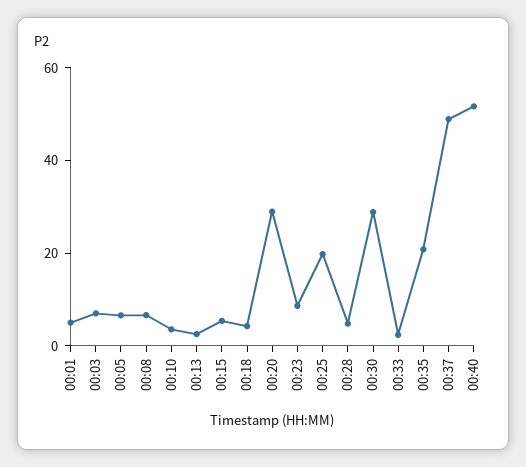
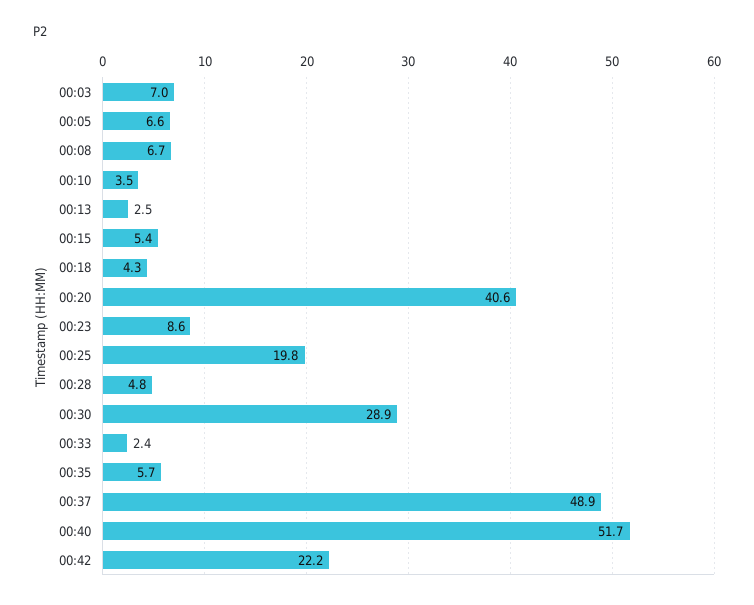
00:01: 5 -> none
00:20: 30 -> 40.6
00:35: 20 -> 5.7
00:42: none -> 22.2

